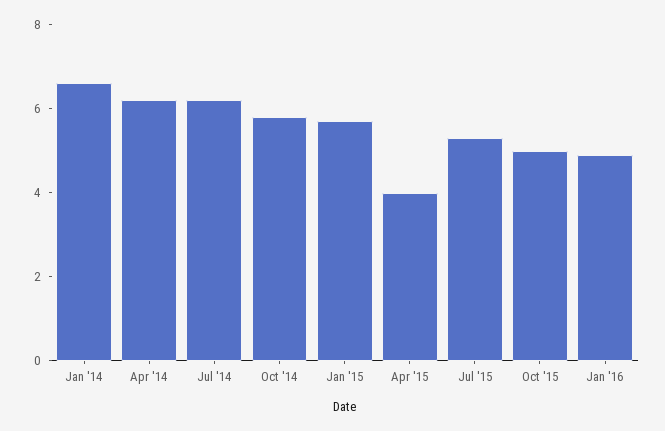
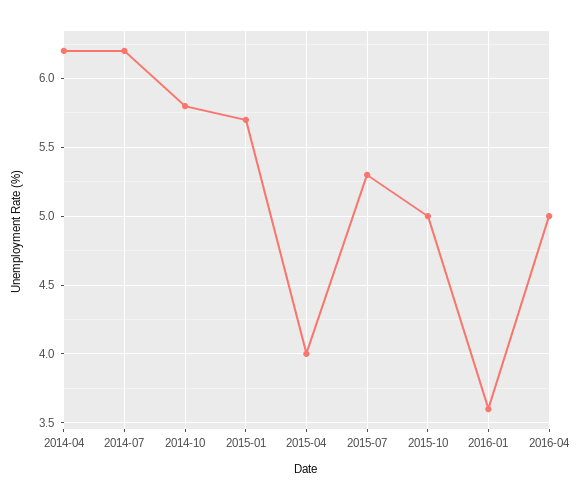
Jan '14: 6.5 -> none
Jan '16: 5 -> 3.6
2016-04: none -> 5

